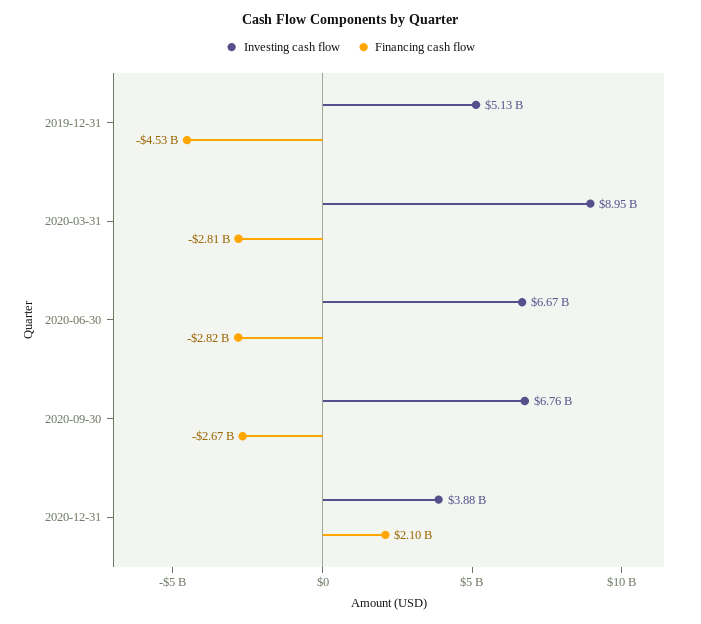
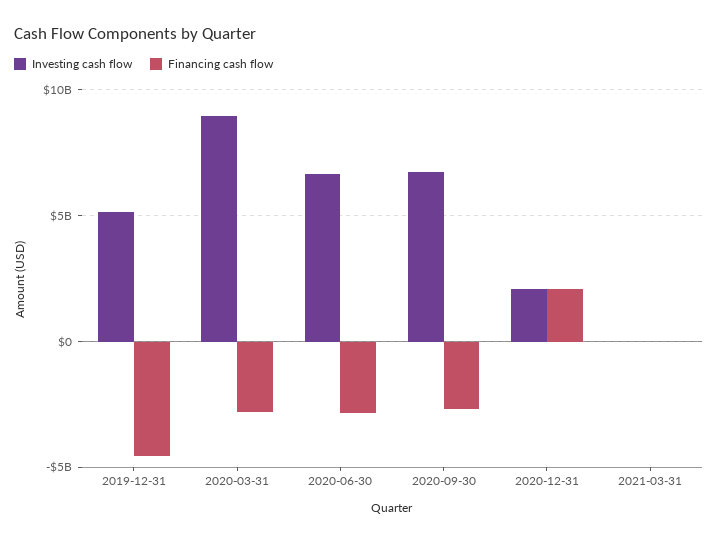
Investing cash flow, 2020-12-31: 3880000000 -> 2000000000
Investing cash flow, 2021-03-31: none -> 0
Financing cash flow, 2021-03-31: none -> 0

